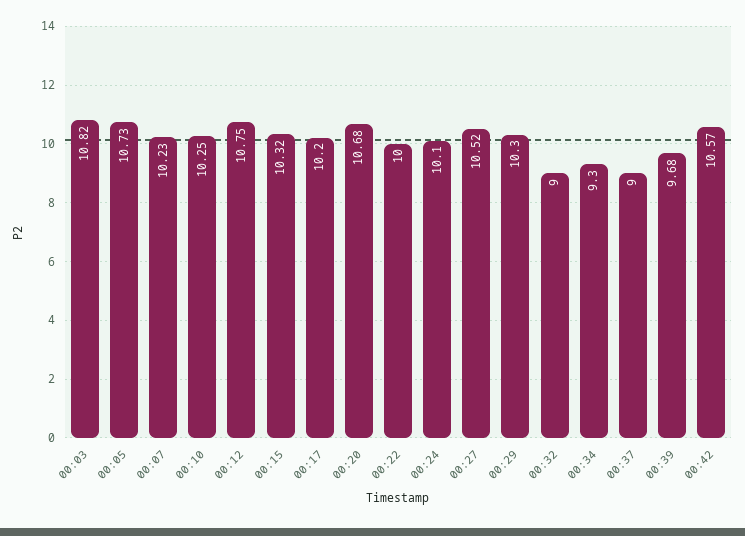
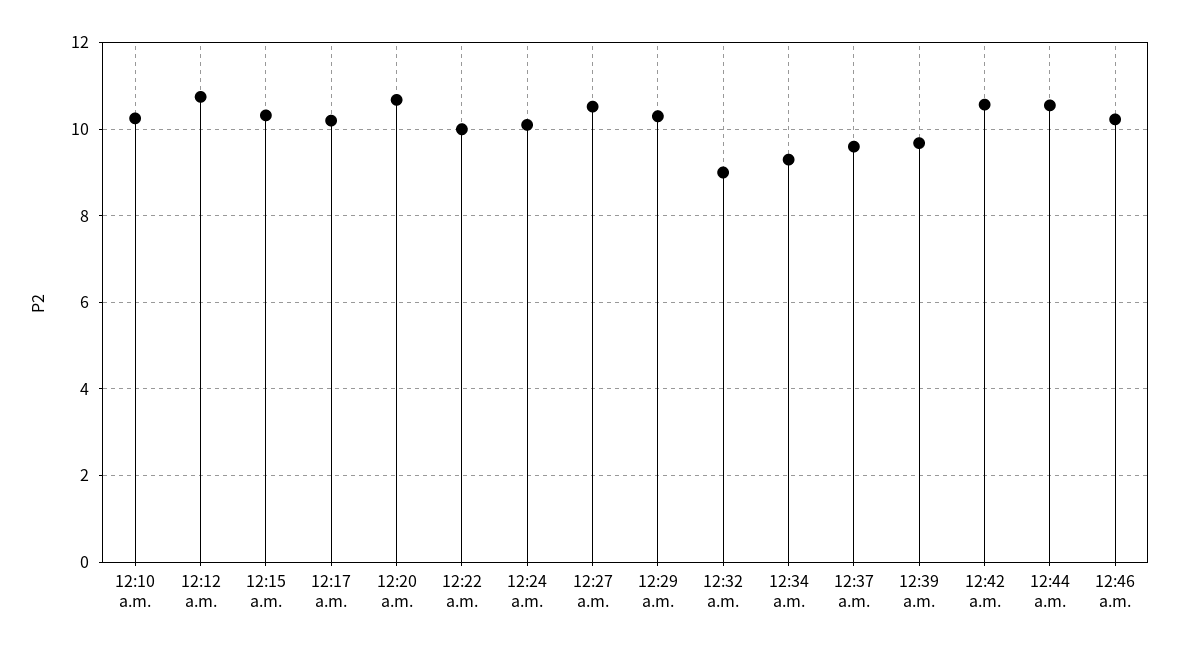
00:03: 10.82 -> none
00:05: 10.73 -> none
00:07: 10.23 -> none
00:37: 9 -> 9.6
12:44 a.m.: none -> 10.6
12:46 a.m.: none -> 10.2

